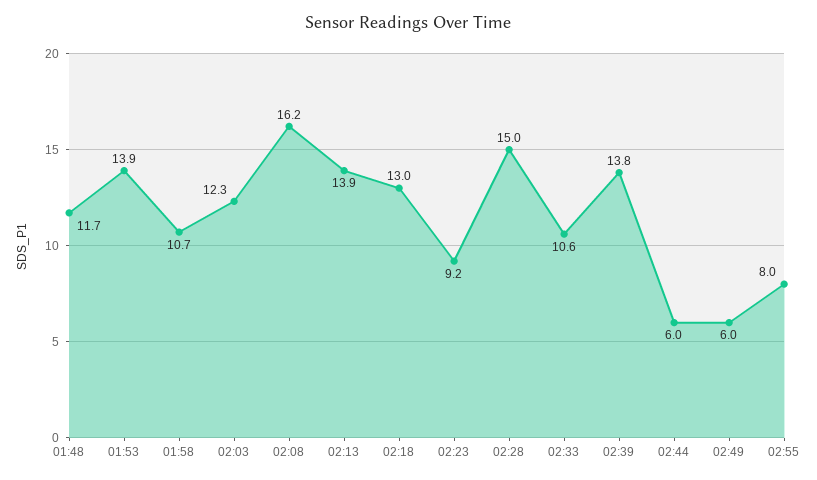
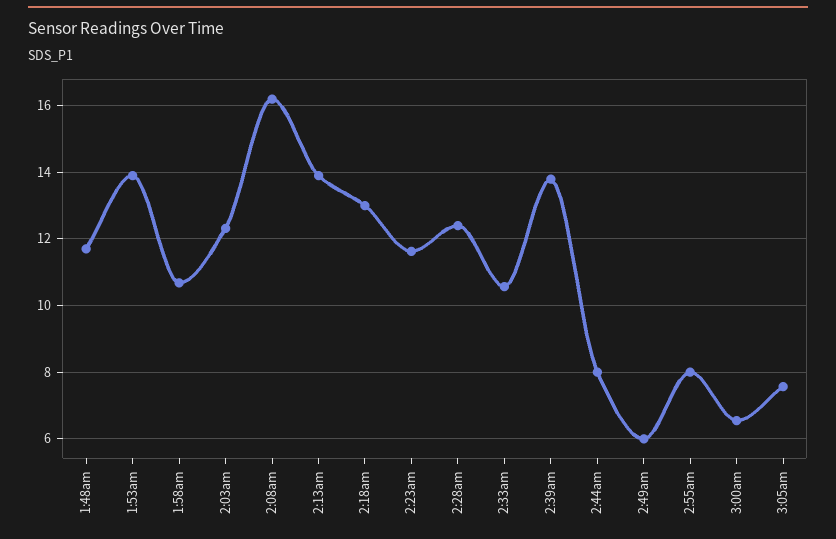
02:23: 9.2 -> 11.6
02:28: 15 -> 12.4
02:44: 6 -> 8
3:00am: none -> 6.6
3:05am: none -> 7.6

